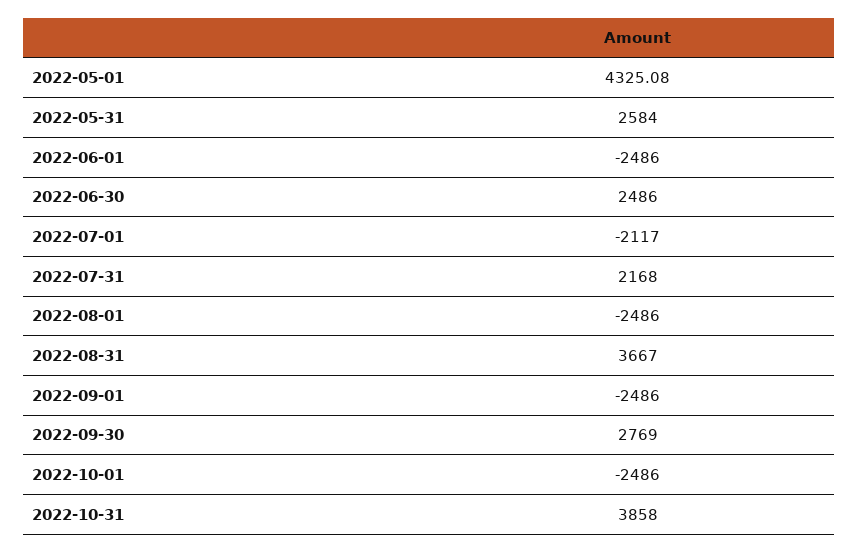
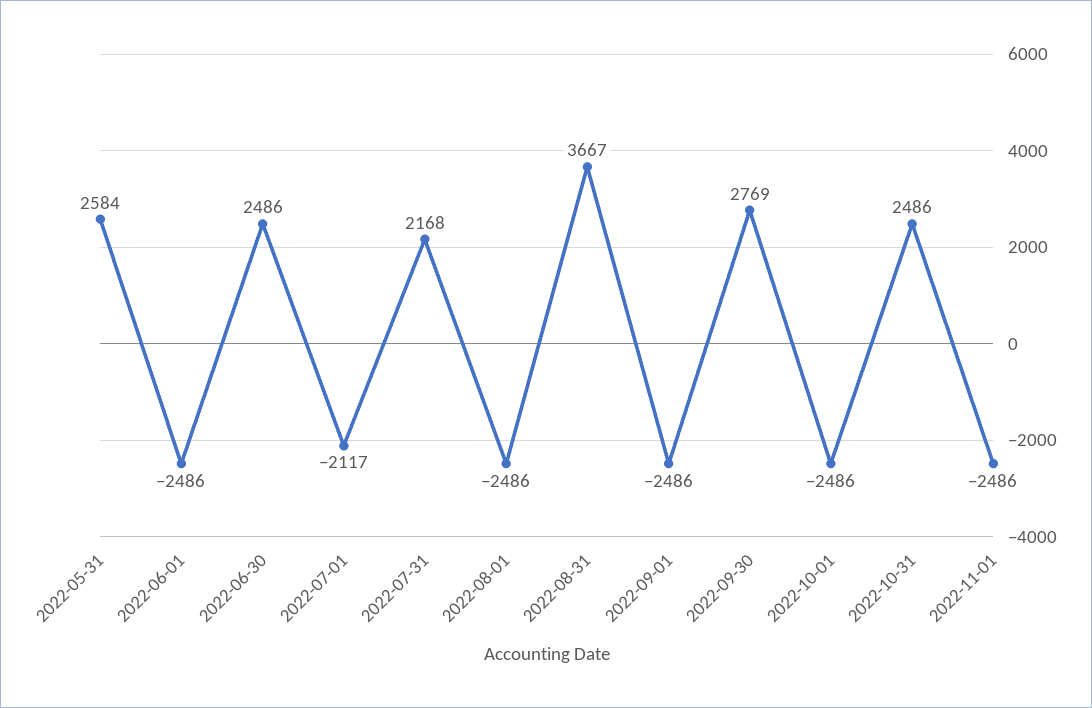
2022-05-01: 4325.08 -> none
2022-10-31: 3858 -> 2486
2022-11-01: none -> -2486

